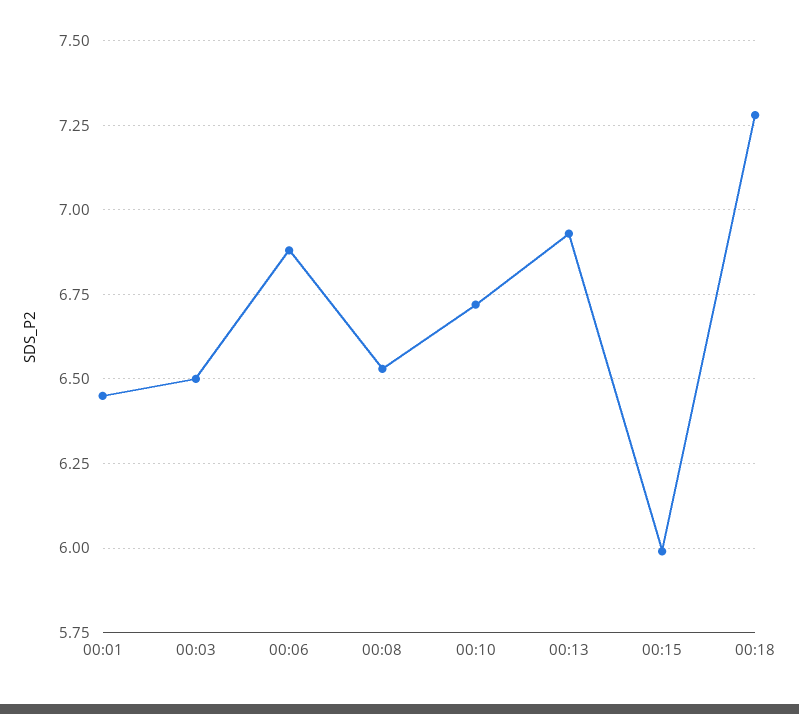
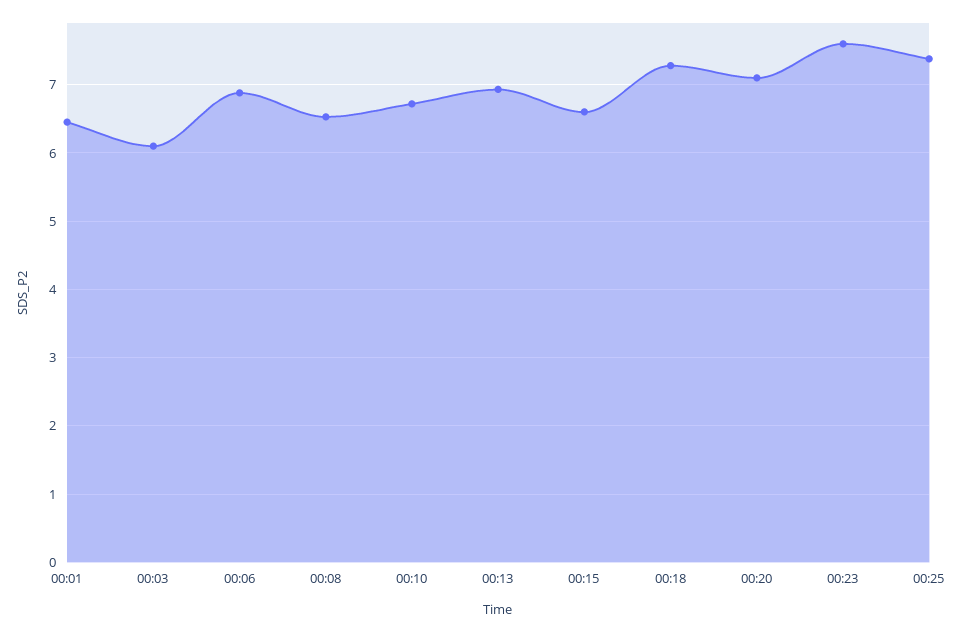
00:03: 6.5 -> 6.1
00:15: 6 -> 6.6
00:20: none -> 7.1
00:23: none -> 7.6
00:25: none -> 7.4

